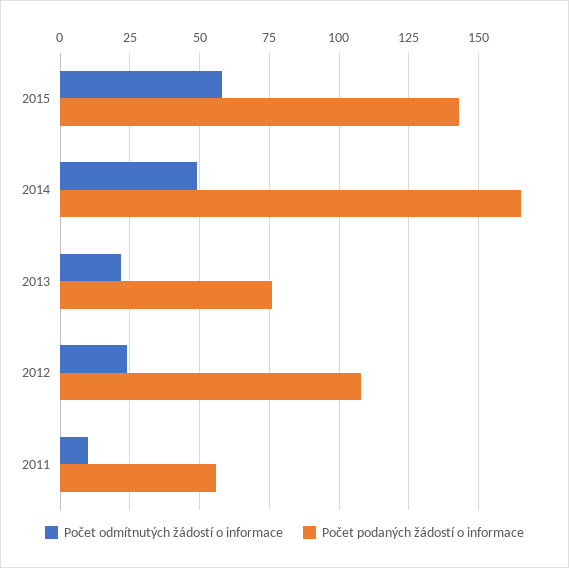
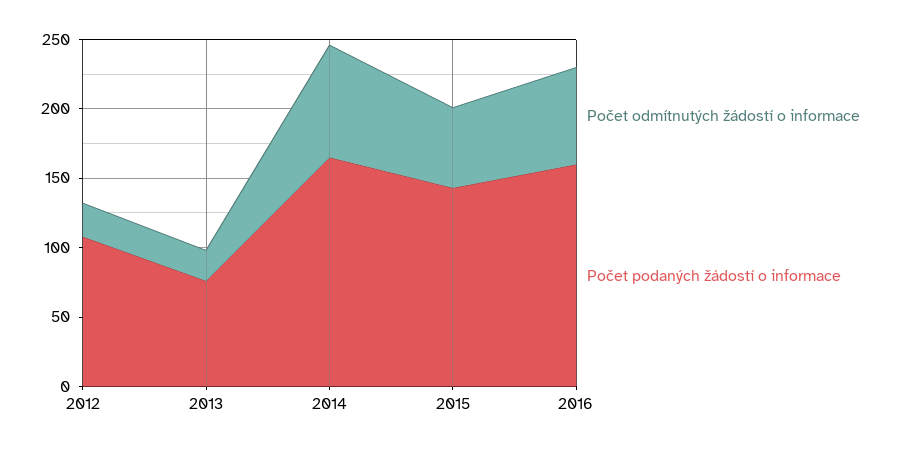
Počet odmítnutých žádostí o informace, 2014: 50 -> 80
Počet odmítnutých žádostí o informace, 2011: 10 -> none
Počet podaných žádostí o informace, 2011: 55 -> none
Počet odmítnutých žádostí o informace, 2016: none -> 70
Počet podaných žádostí o informace, 2016: none -> 160

